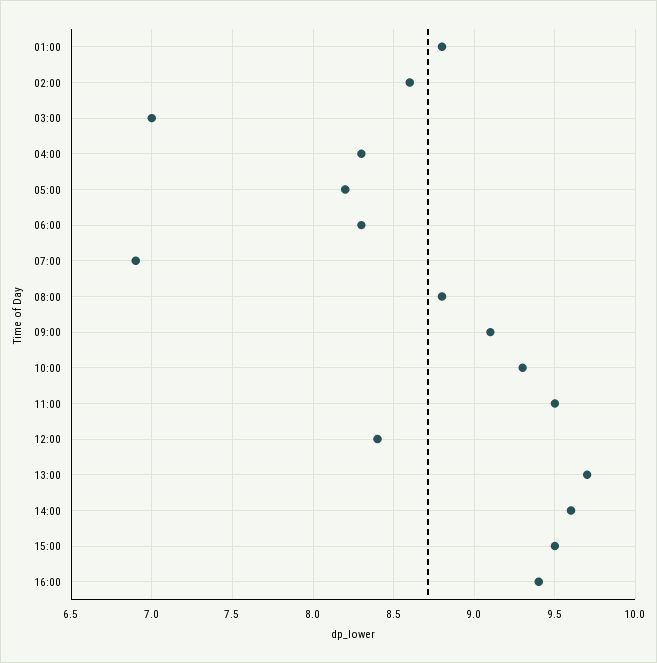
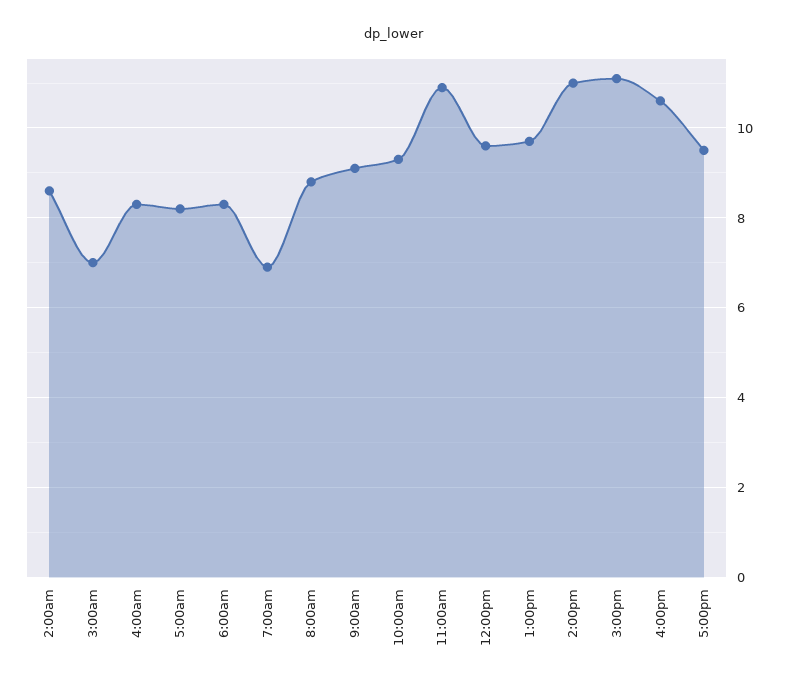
01:00: 8.8 -> none
11:00: 9.5 -> 11
12:00: 8.4 -> 9.5
14:00: 9.6 -> 11
15:00: 9.5 -> 11
16:00: 9.4 -> 10.5
5:00pm: none -> 9.5

